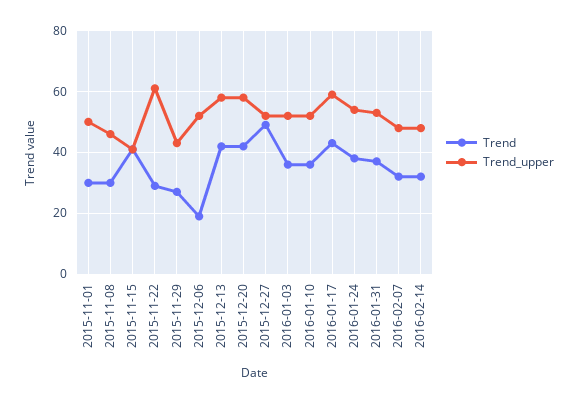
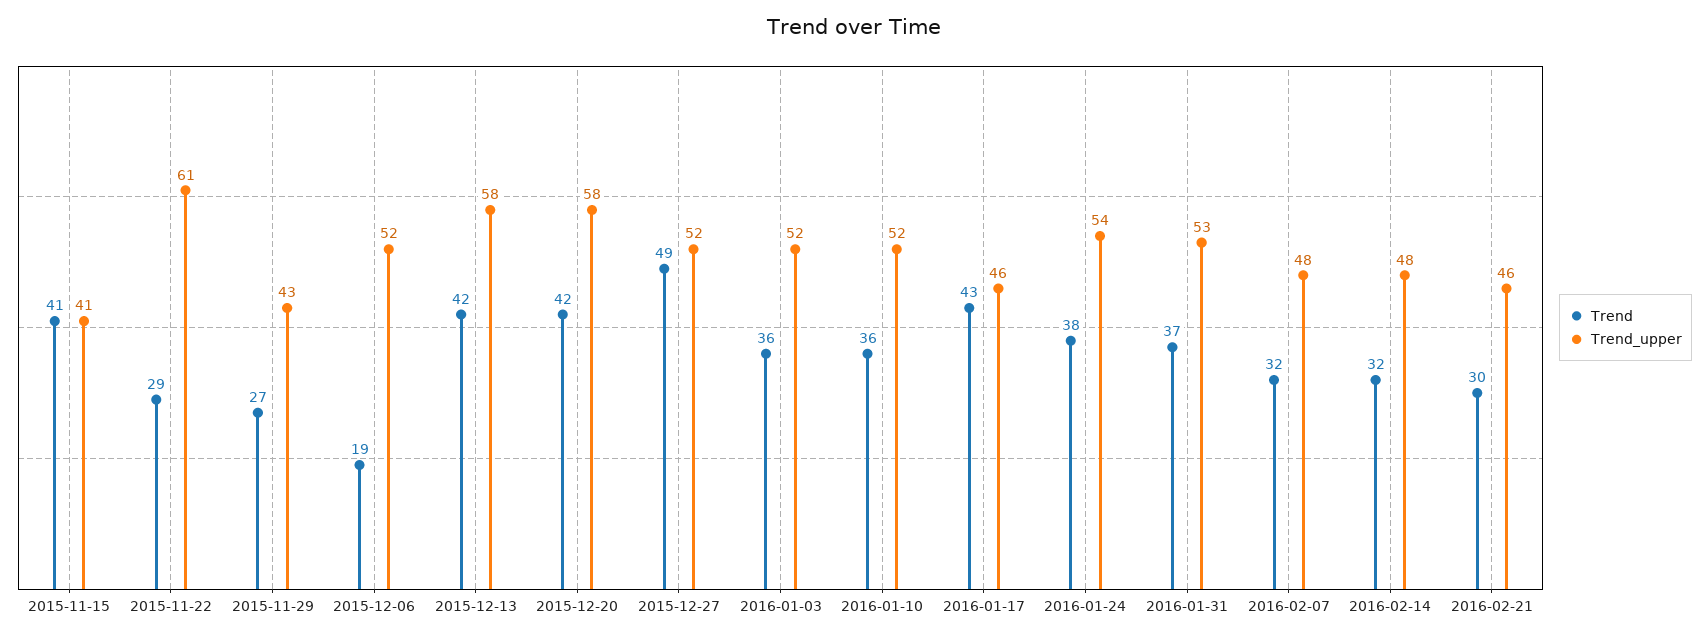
Trend, 2015-11-01: 30 -> none
Trend_upper, 2015-11-01: 50 -> none
Trend, 2015-11-08: 30 -> none
Trend_upper, 2015-11-08: 45 -> none
Trend_upper, 2016-01-17: 60 -> 46
Trend, 2016-02-21: none -> 30
Trend_upper, 2016-02-21: none -> 46

